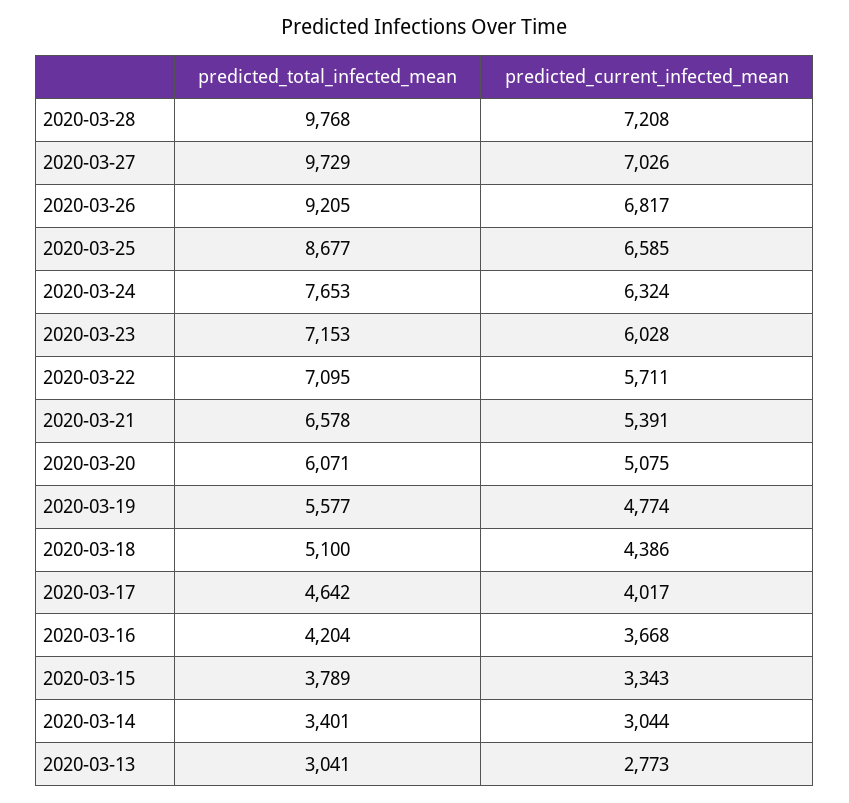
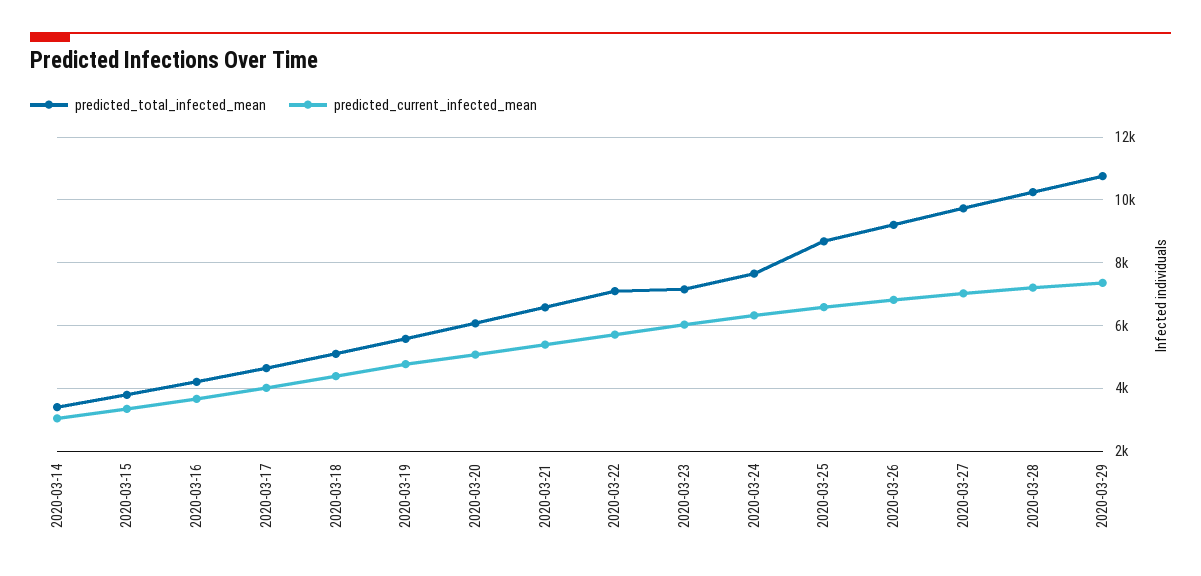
predicted_total_infected_mean, 2020-03-28: 9768 -> 10200
predicted_total_infected_mean, 2020-03-13: 3041 -> none
predicted_current_infected_mean, 2020-03-13: 2773 -> none
predicted_total_infected_mean, 2020-03-29: none -> 10800
predicted_current_infected_mean, 2020-03-29: none -> 7400

